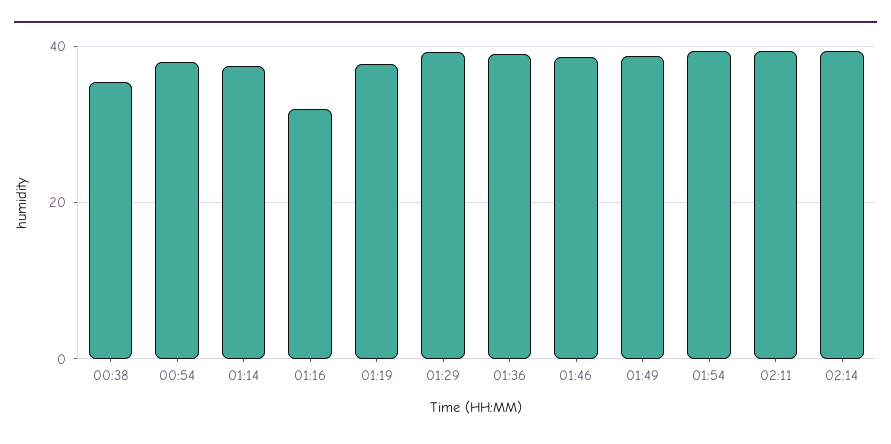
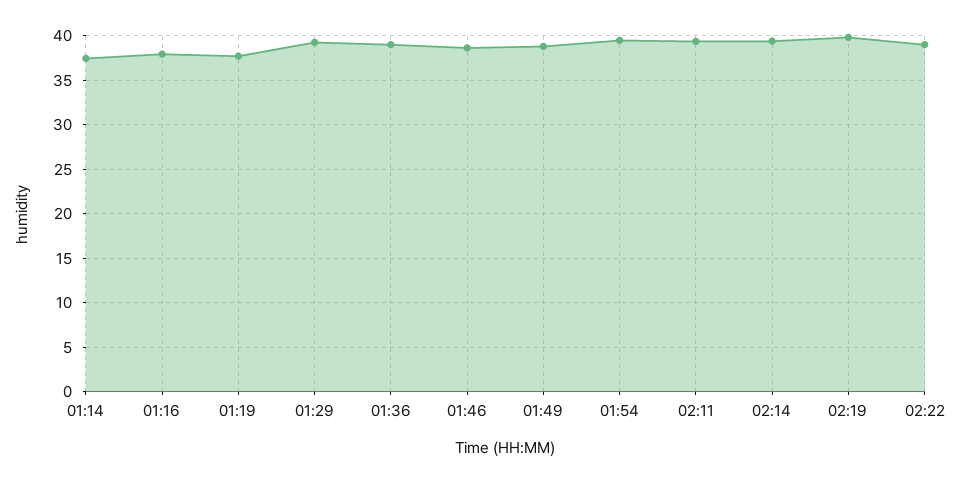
00:38: 36 -> none
00:54: 38 -> none
01:16: 32 -> 38
02:19: none -> 40
02:22: none -> 39

